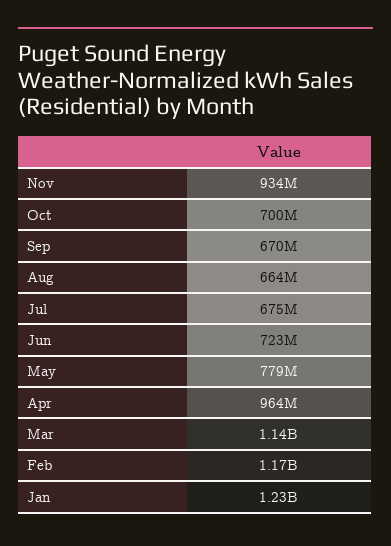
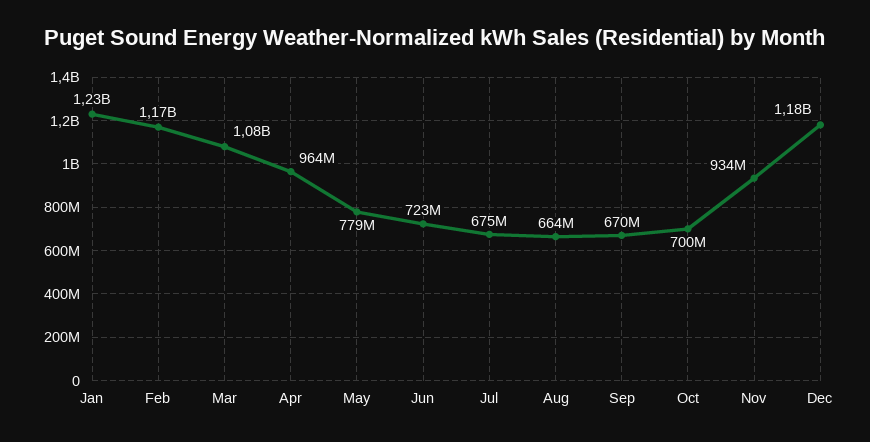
Mar: 1140000000 -> 1080000000
Dec: none -> 1180000000

